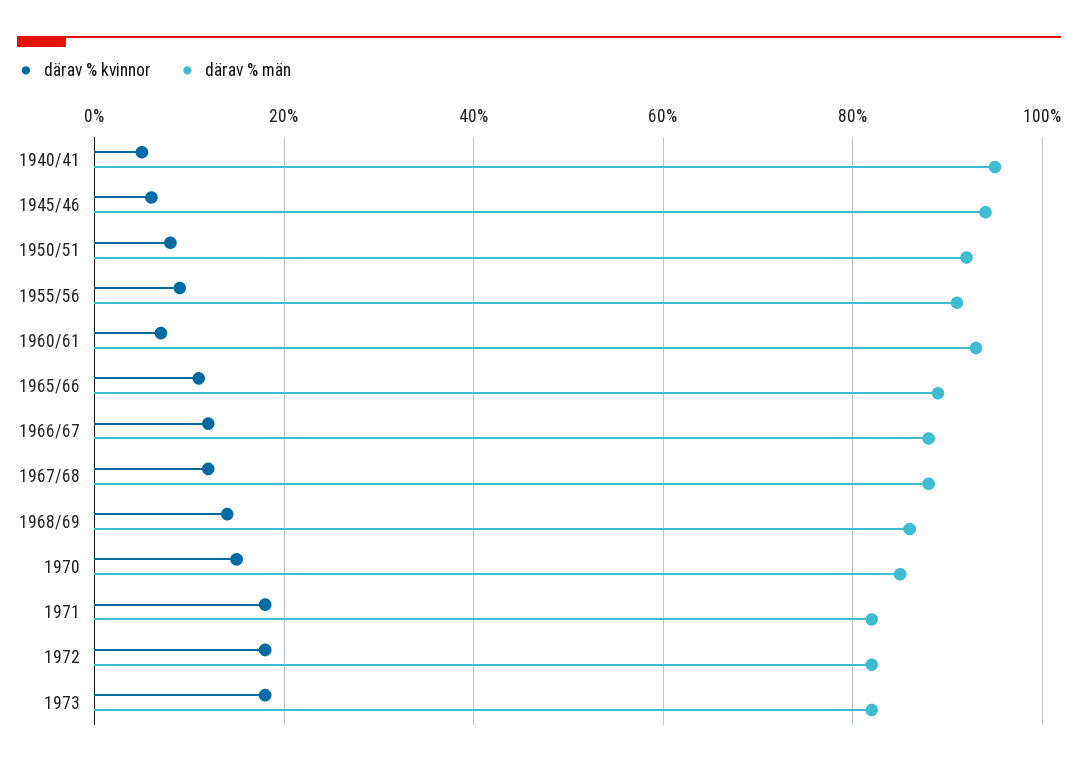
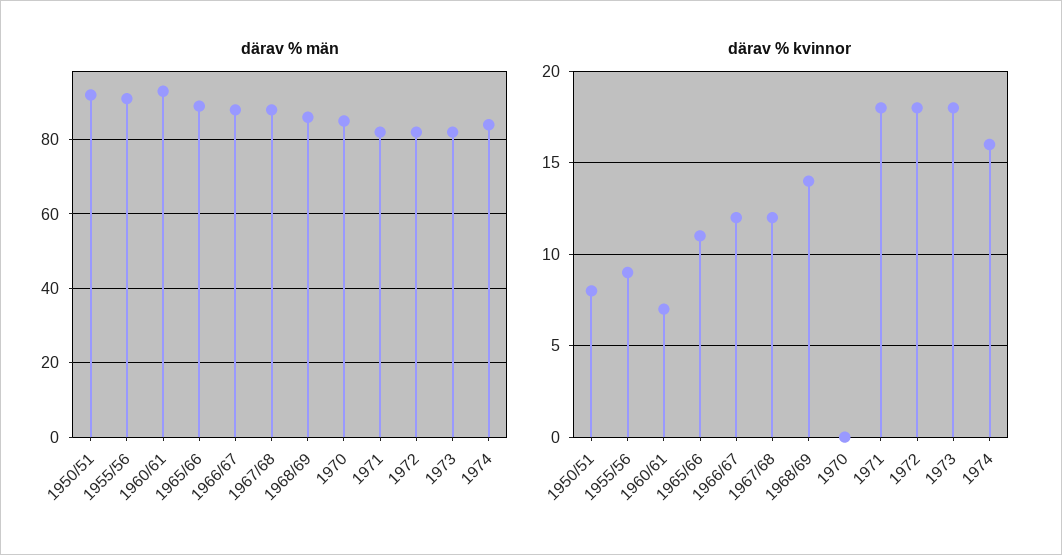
därav % kvinnor, 1940/41: 5 -> none
därav % män, 1940/41: 95 -> none
därav % kvinnor, 1945/46: 5 -> none
därav % män, 1945/46: 95 -> none
därav % kvinnor, 1970: 15 -> 0
därav % män, 1974: none -> 85
därav % kvinnor, 1974: none -> 16

